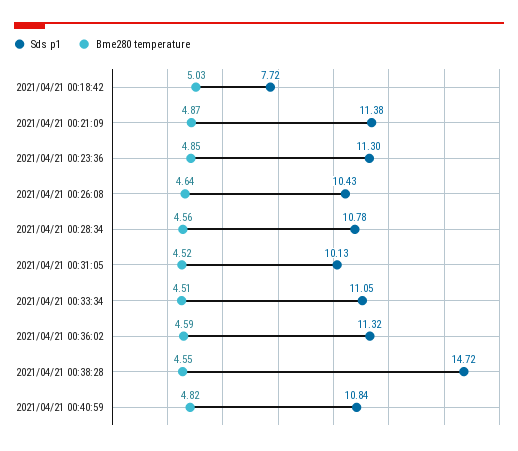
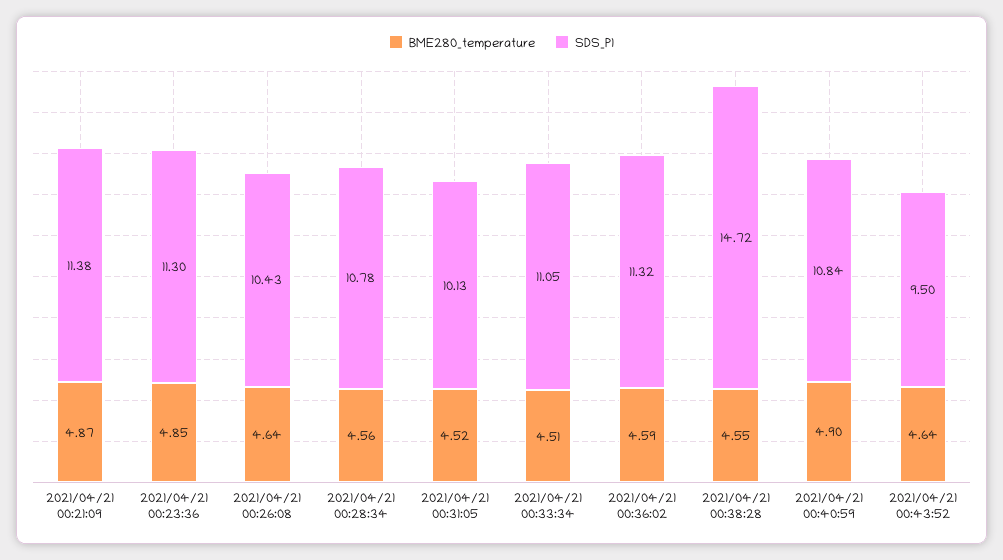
Sds p1, 2021/04/21 00:18:42: 7.72 -> none
Bme280 temperature, 2021/04/21 00:18:42: 5.03 -> none
Bme280 temperature, 2021/04/21 00:40:59: 4.82 -> 4.9
Bme280 temperature, 2021/04/21 00:43:52: none -> 4.64
Sds p1, 2021/04/21 00:43:52: none -> 9.5

